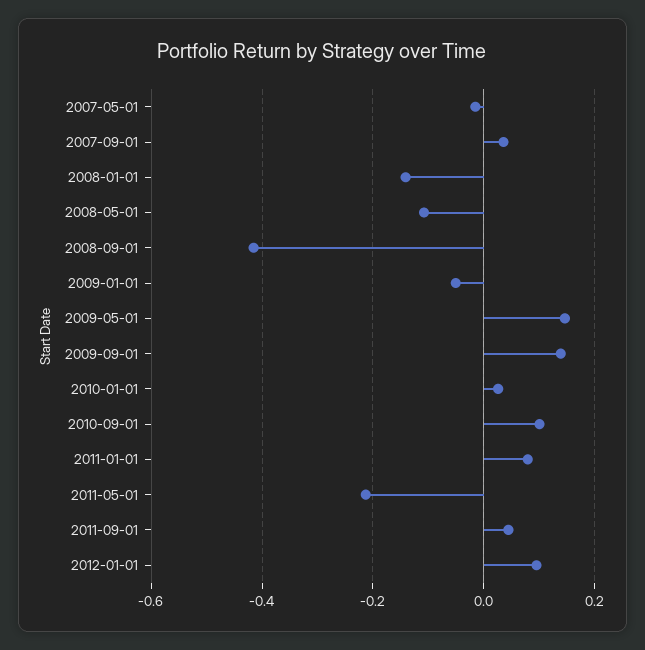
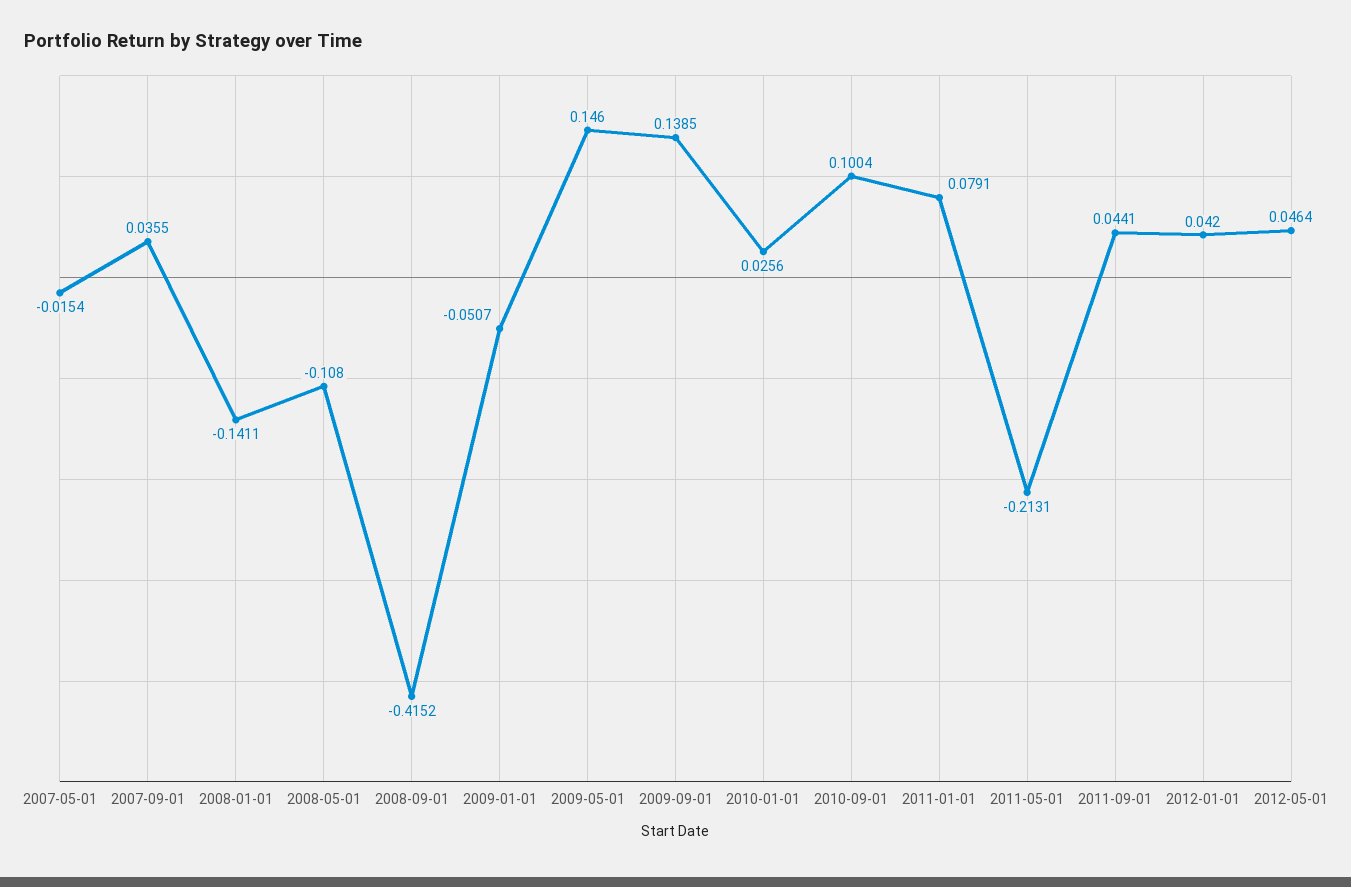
2012-01-01: 0.1 -> 0.042
2012-05-01: none -> 0.0464

